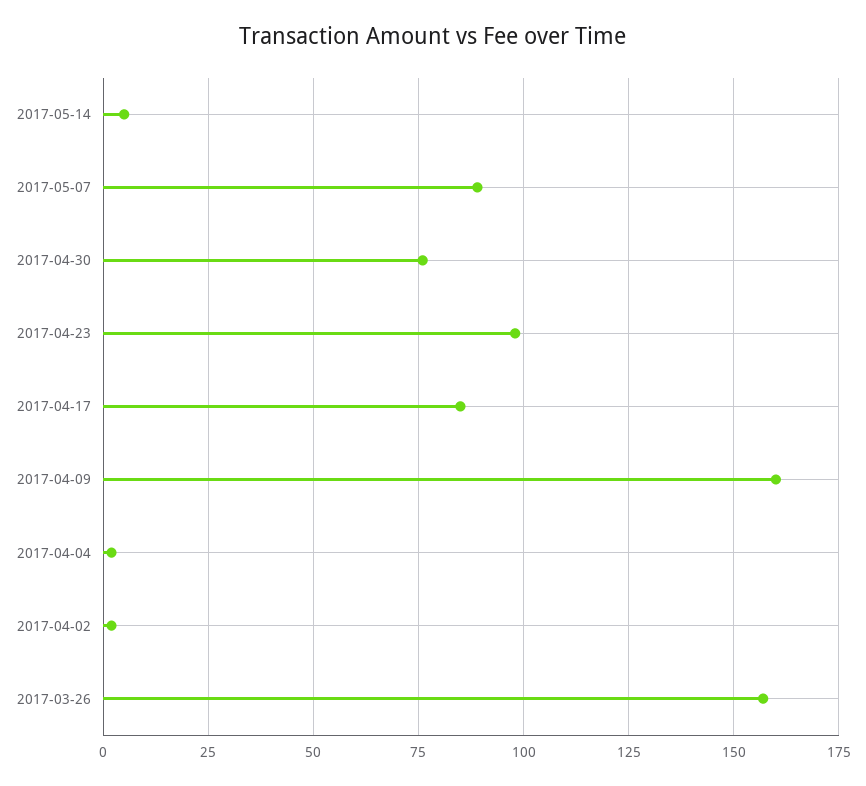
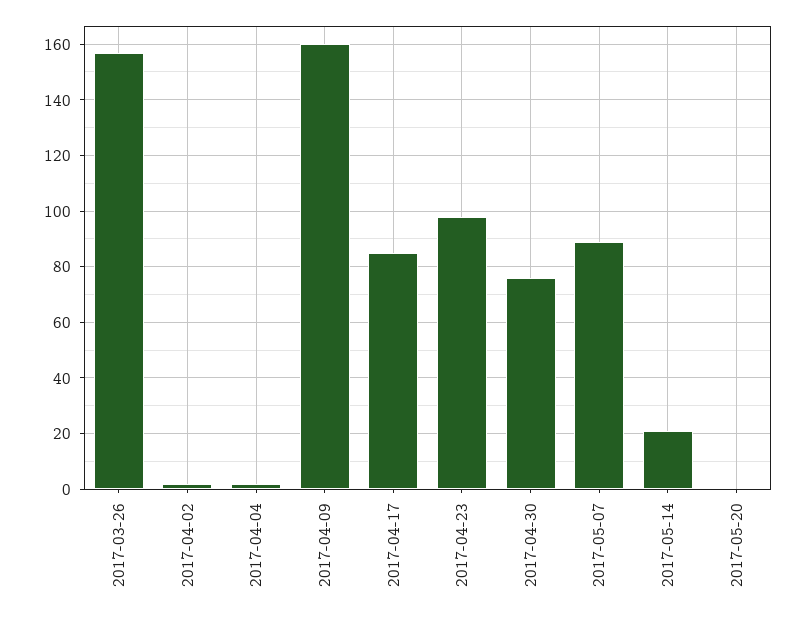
2017-05-14: 5 -> 20
2017-05-20: none -> 0

